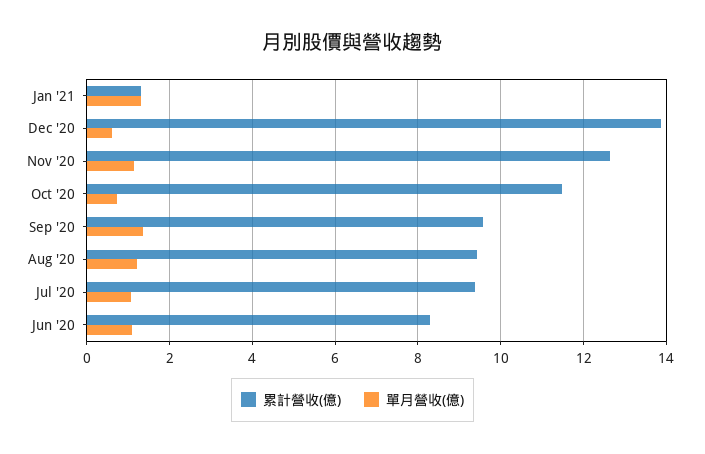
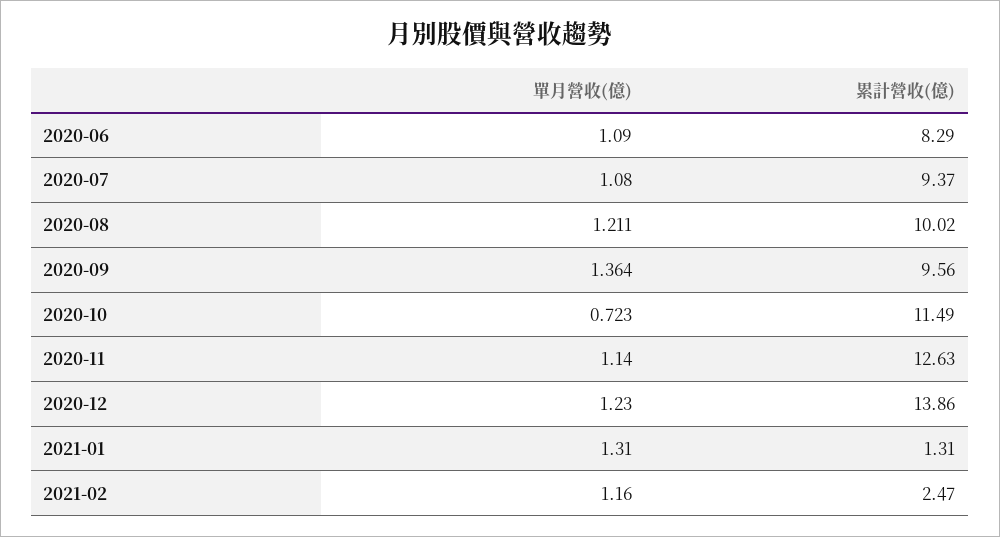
單月營收(億), Dec '20: 0.6 -> 1.23
累計營收(億), Aug '20: 9.4 -> 10.02
單月營收(億), 2021-02: none -> 1.16
累計營收(億), 2021-02: none -> 2.47

